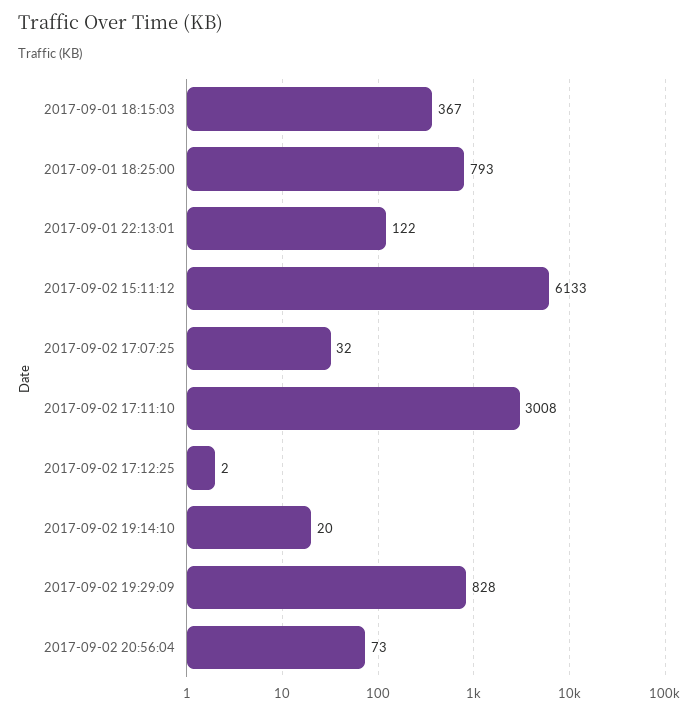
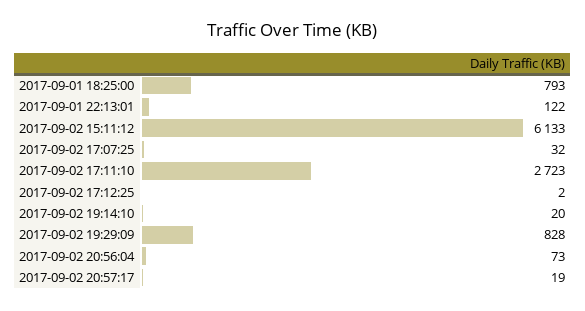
2017-09-01 18:15:03: 367 -> none
2017-09-02 17:11:10: 3008 -> 2723
2017-09-02 20:57:17: none -> 19

